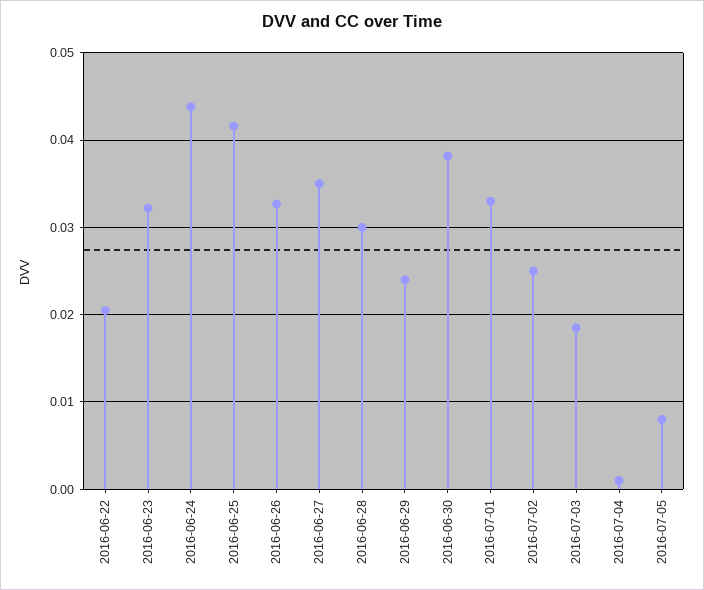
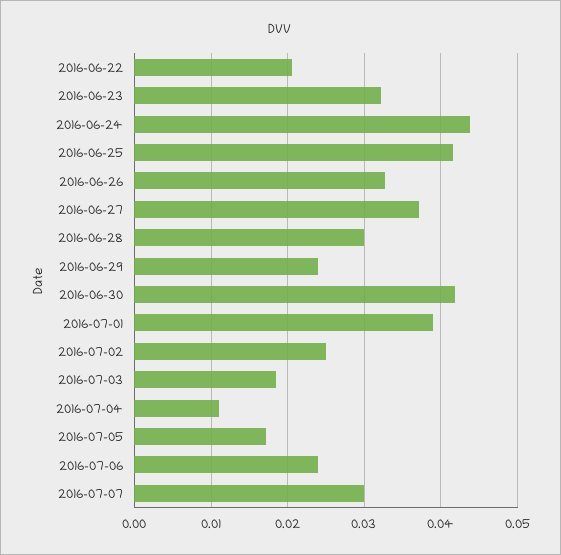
2016-06-27: 0.035 -> 0.037
2016-06-30: 0.038 -> 0.042
2016-07-01: 0.033 -> 0.039
2016-07-04: 0.001 -> 0.011
2016-07-05: 0.008 -> 0.017
2016-07-06: none -> 0.024
2016-07-07: none -> 0.03

